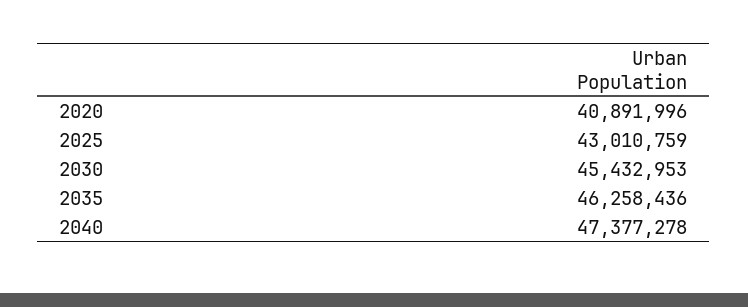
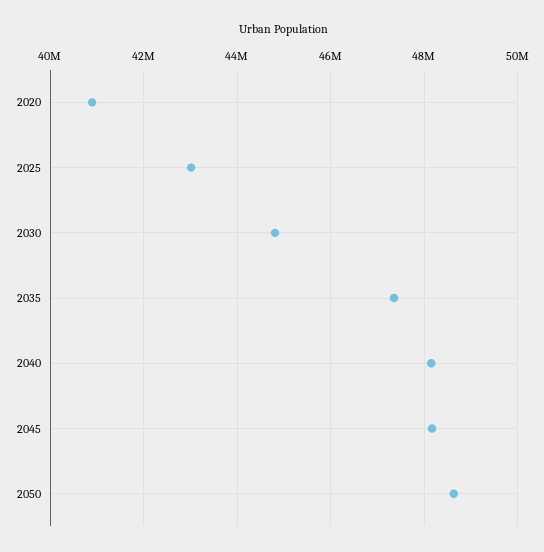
2030: 45432953 -> 44800000
2035: 46258436 -> 47400000
2040: 47377278 -> 48200000
2045: none -> 48200000
2050: none -> 48600000

